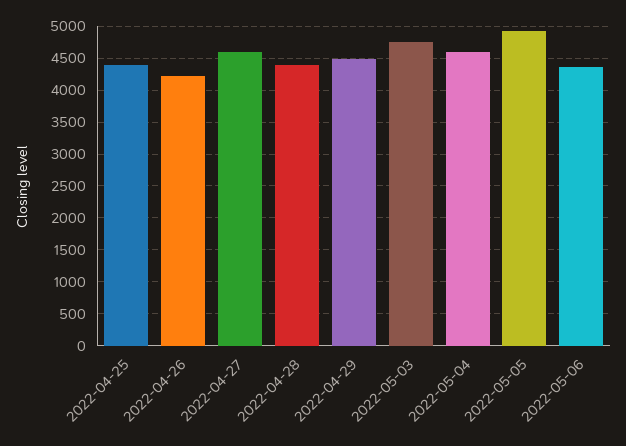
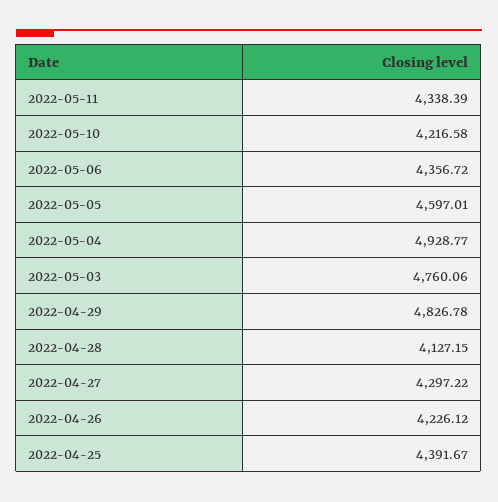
2022-04-27: 4600 -> 4297.22
2022-04-28: 4400 -> 4127.15
2022-04-29: 4500 -> 4826.78
2022-05-04: 4600 -> 4928.77
2022-05-05: 4900 -> 4597.01
2022-05-11: none -> 4338.39
2022-05-10: none -> 4216.58

